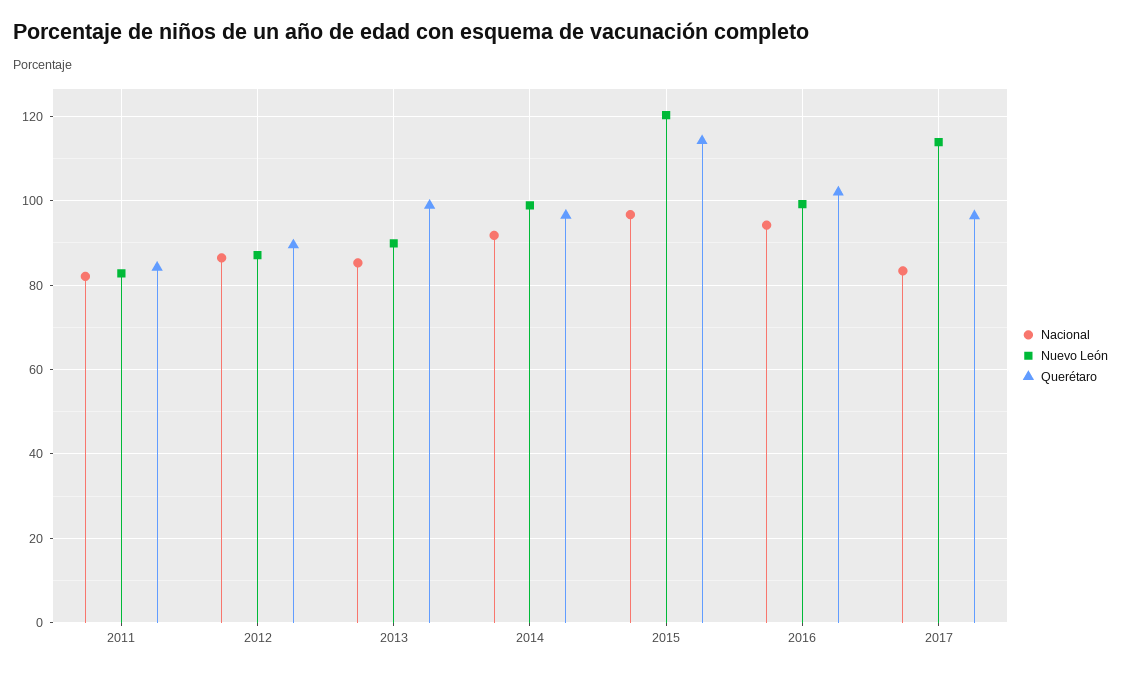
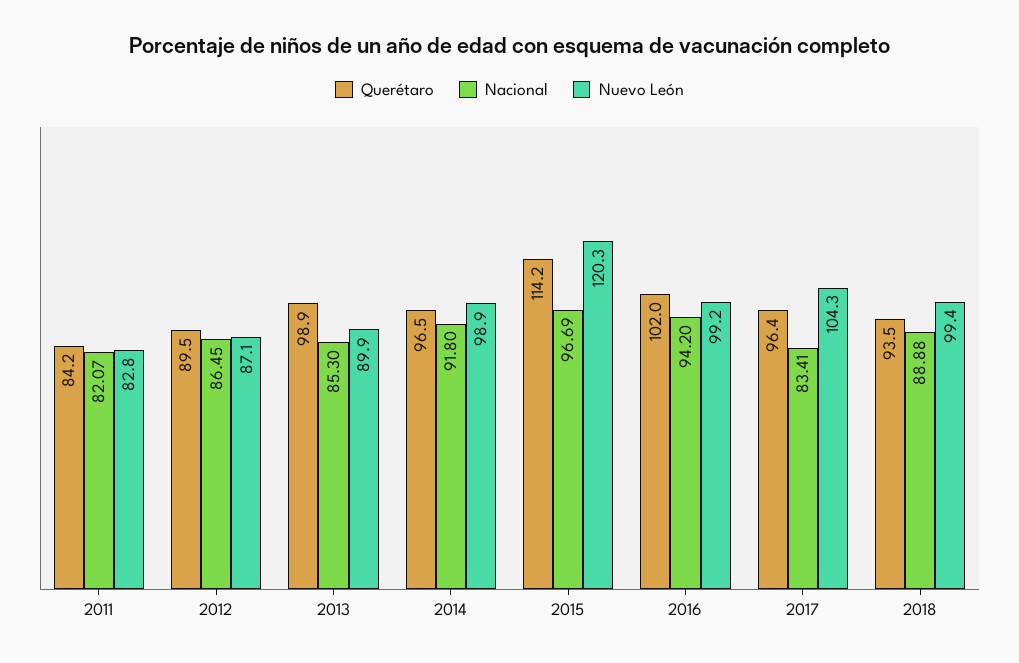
Nuevo León, 2017: 114 -> 104.3
Querétaro, 2018: none -> 93.5
Nacional, 2018: none -> 88.88
Nuevo León, 2018: none -> 99.4

